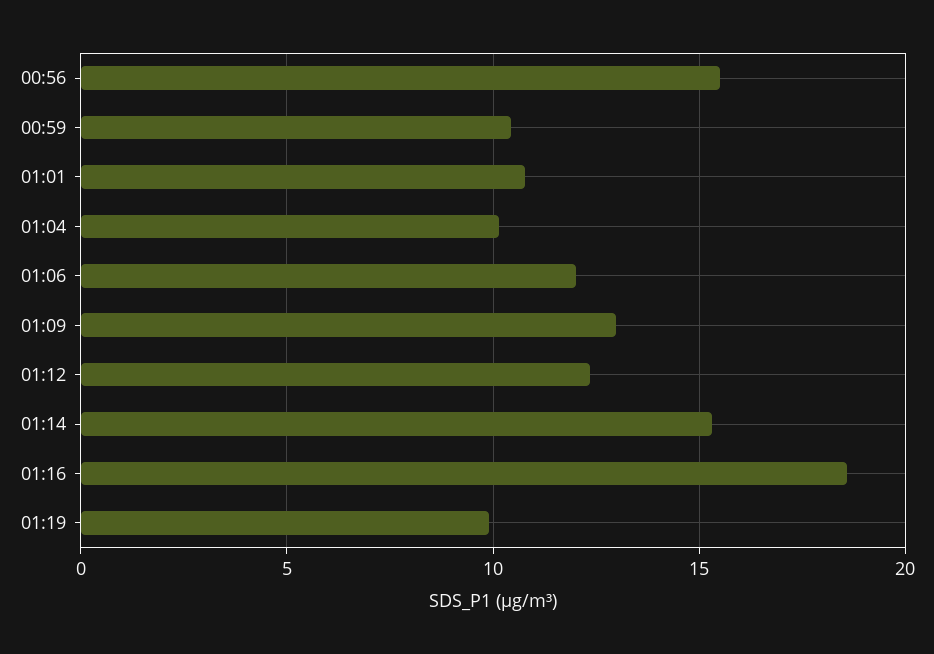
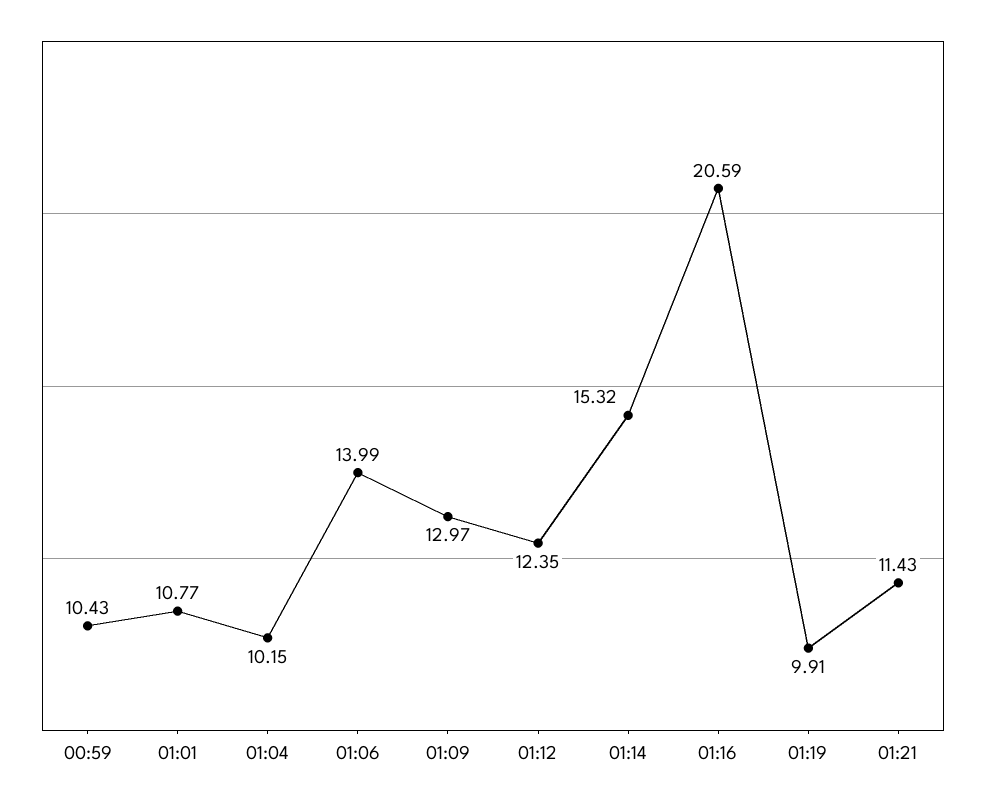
00:56: 15.5 -> none
01:06: 12 -> 13.99
01:16: 18.5 -> 20.59
01:21: none -> 11.43

